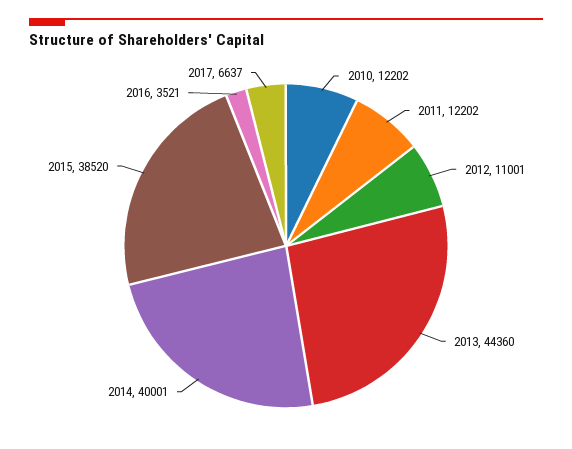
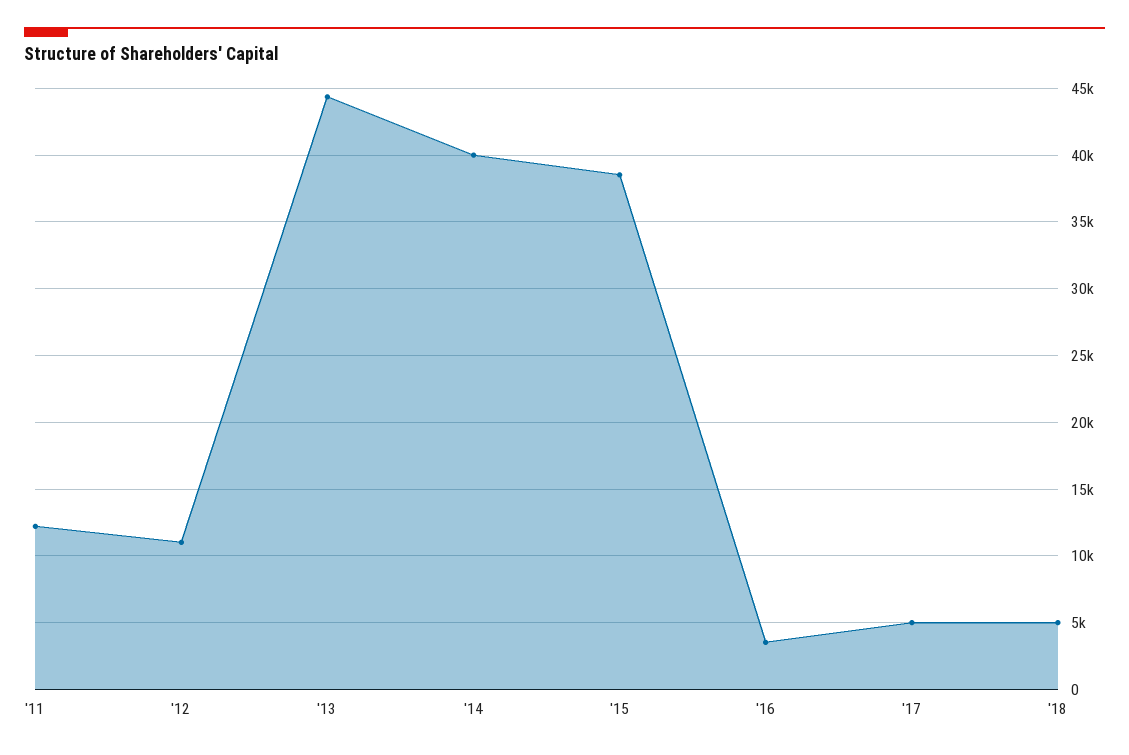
2010: 12202 -> none
2017: 6637 -> 5000
'18: none -> 5000

